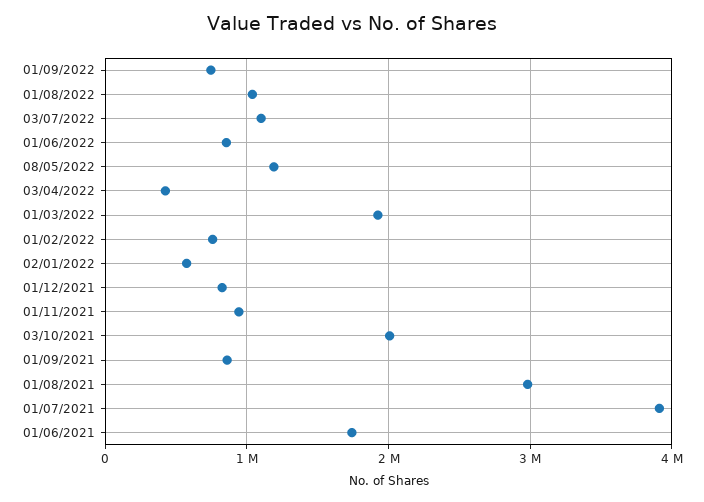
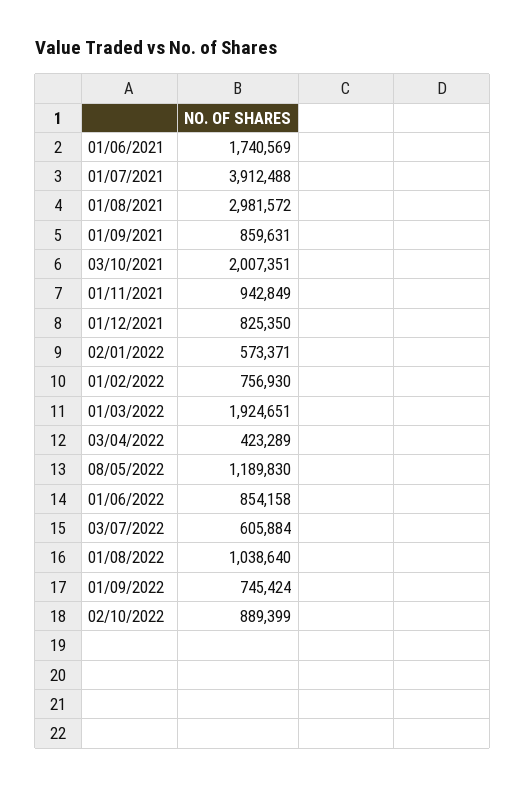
03/07/2022: 1100000 -> 605884
02/10/2022: none -> 889399

